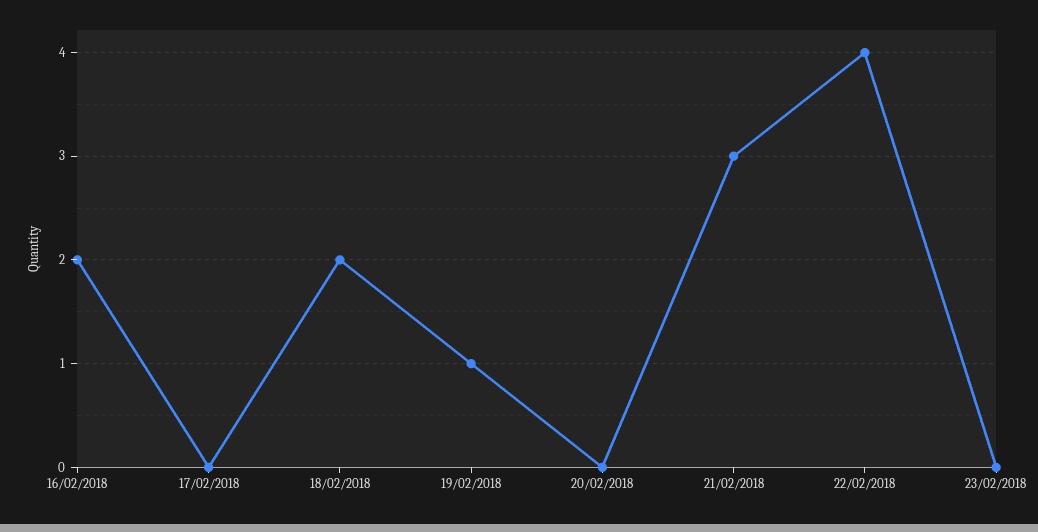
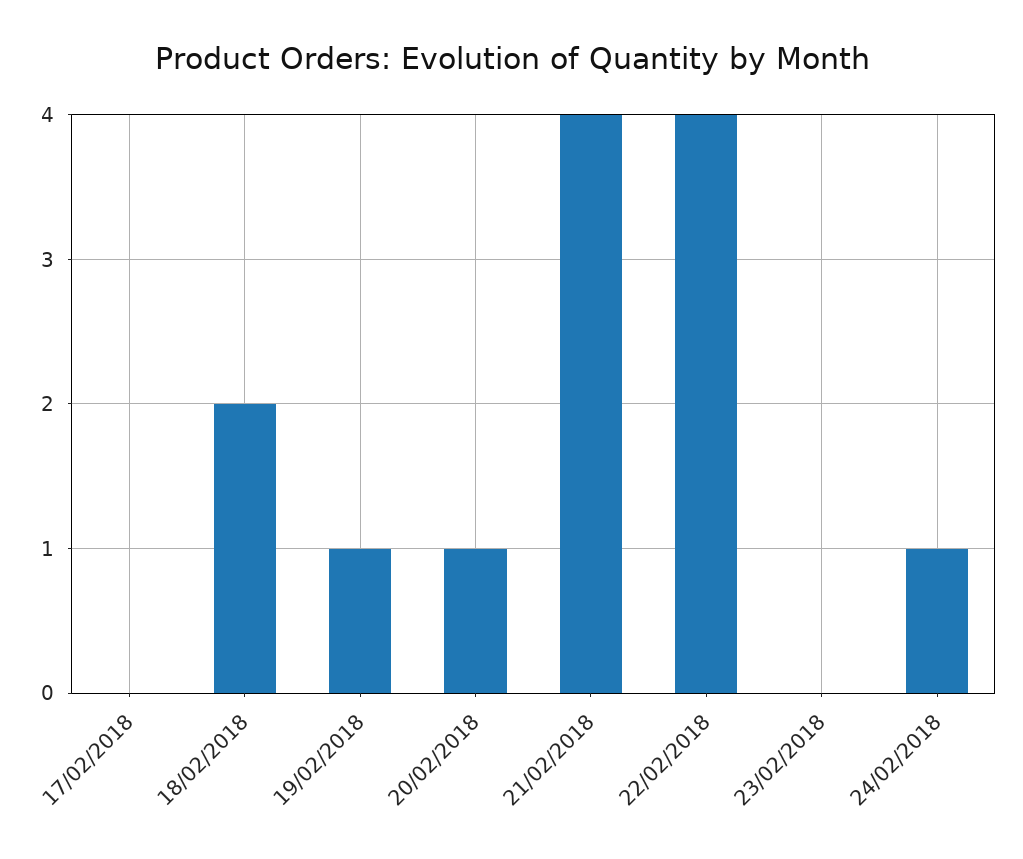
16/02/2018: 2 -> none
20/02/2018: 0 -> 1
21/02/2018: 3 -> 4
24/02/2018: none -> 1

